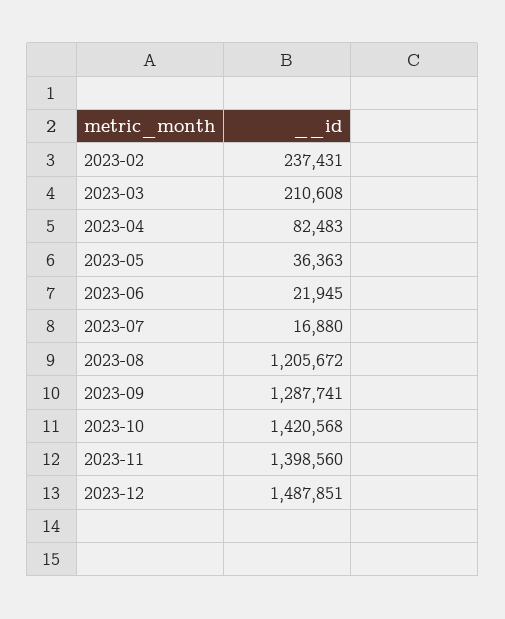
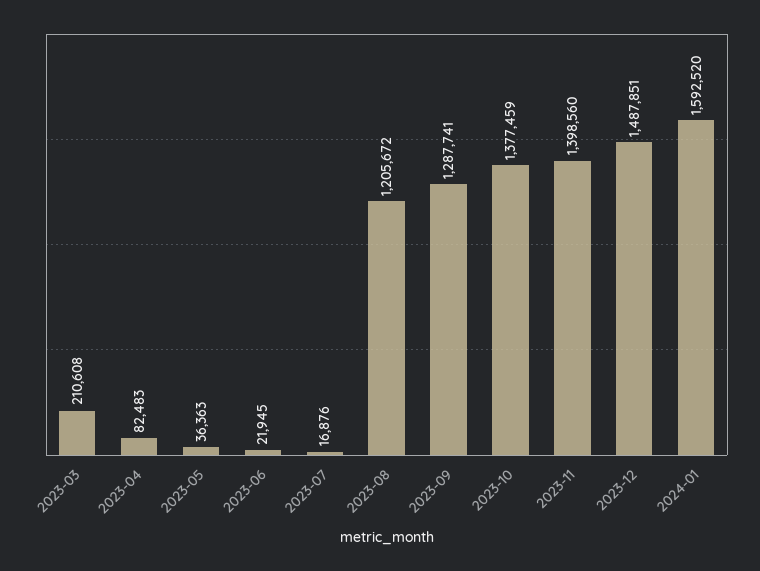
2023-02: 237431 -> none
2023-07: 16880 -> 16876
2023-10: 1420568 -> 1377459
2024-01: none -> 1592520

